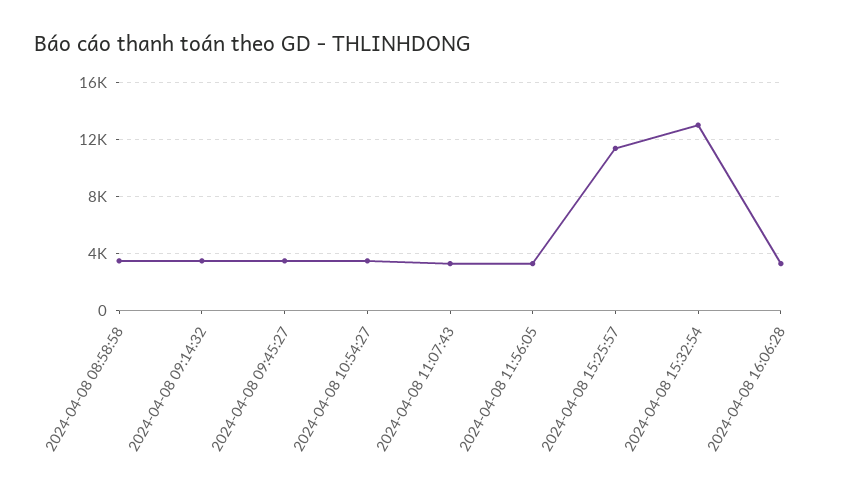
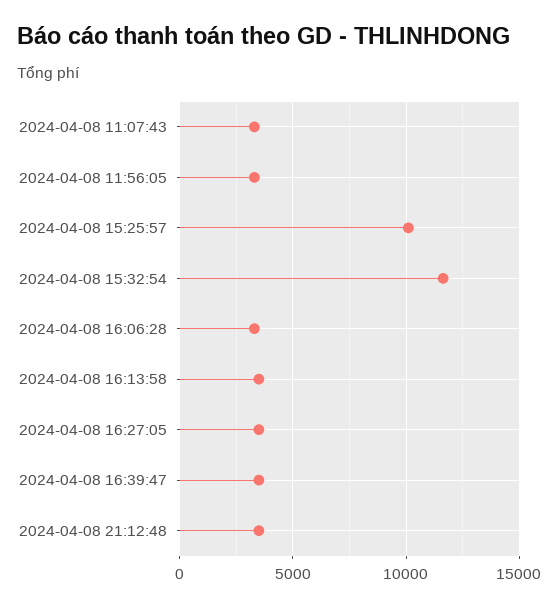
2024-04-08 08:58:58: 3500 -> none
2024-04-08 09:14:32: 3500 -> none
2024-04-08 09:45:27: 3500 -> none
2024-04-08 10:54:27: 3500 -> none
2024-04-08 15:25:57: 11500 -> 10000
2024-04-08 15:32:54: 13000 -> 11500
2024-04-08 16:13:58: none -> 3500
2024-04-08 16:27:05: none -> 3500
2024-04-08 16:39:47: none -> 3500
2024-04-08 21:12:48: none -> 3500

